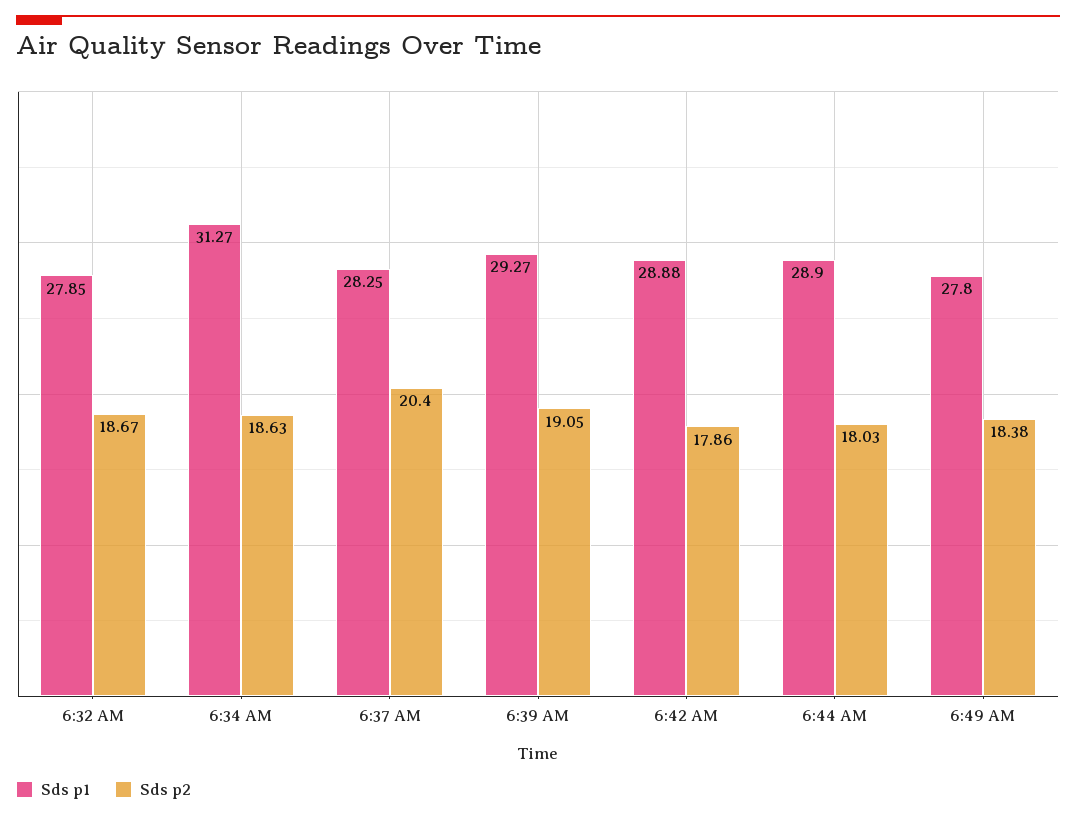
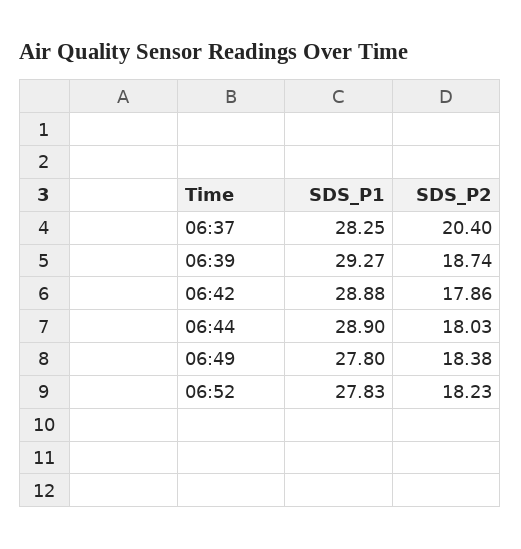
Sds p1, 6:32 AM: 27.85 -> none
Sds p2, 6:32 AM: 18.67 -> none
Sds p1, 6:34 AM: 31.27 -> none
Sds p2, 6:34 AM: 18.63 -> none
Sds p2, 6:39 AM: 19.05 -> 18.74
Sds p1, 06:52: none -> 27.83
Sds p2, 06:52: none -> 18.23

